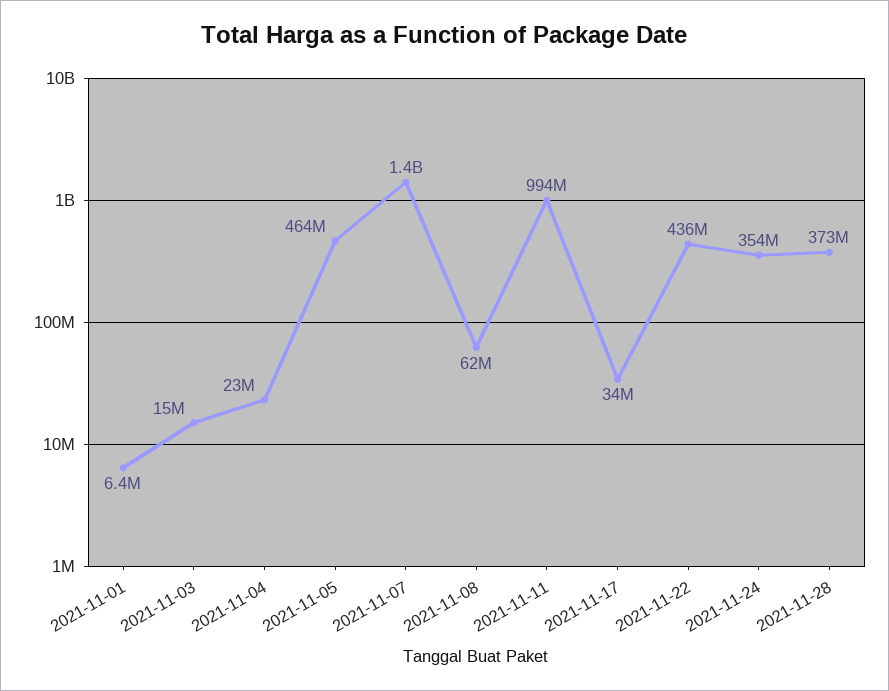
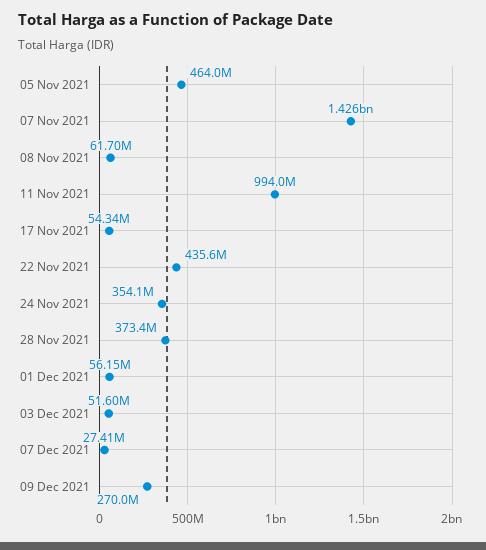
2021-11-01: 6400000 -> none
2021-11-03: 15000000 -> none
2021-11-04: 23000000 -> none
2021-11-17: 34000000 -> 54340000
01 Dec 2021: none -> 56150000
03 Dec 2021: none -> 51600000
07 Dec 2021: none -> 27410000
09 Dec 2021: none -> 270000000

